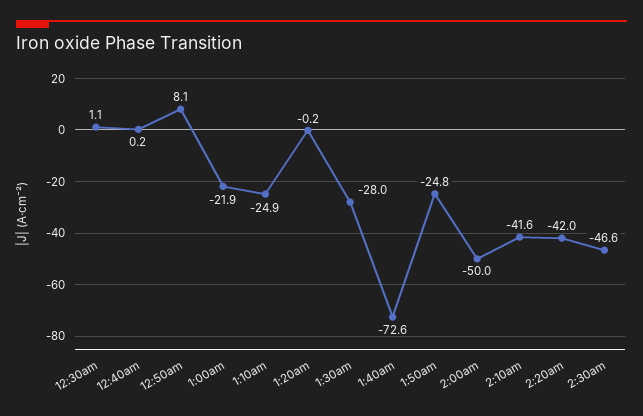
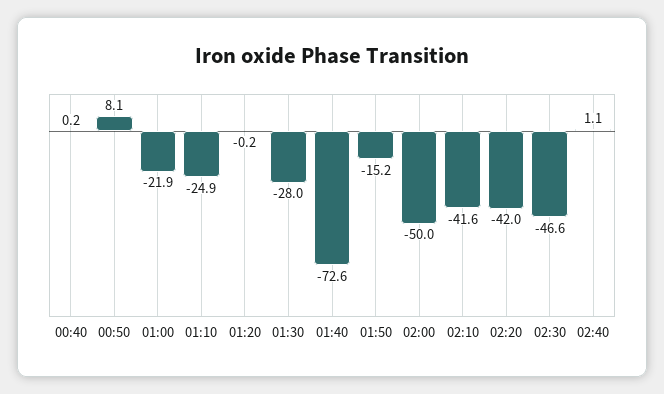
12:30am: 1.1 -> none
1:50am: -24.8 -> -15.2
02:40: none -> 1.1

